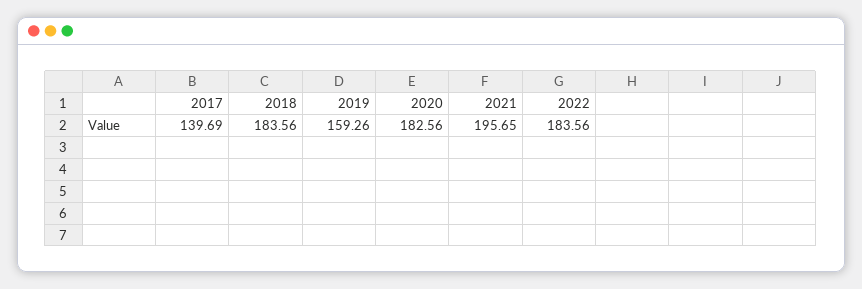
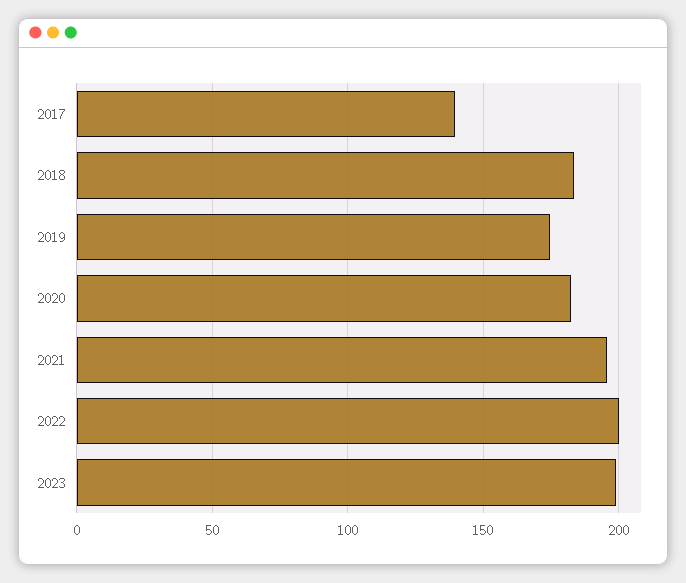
2019: 159.26 -> 175
2022: 183.56 -> 200
2023: none -> 200

